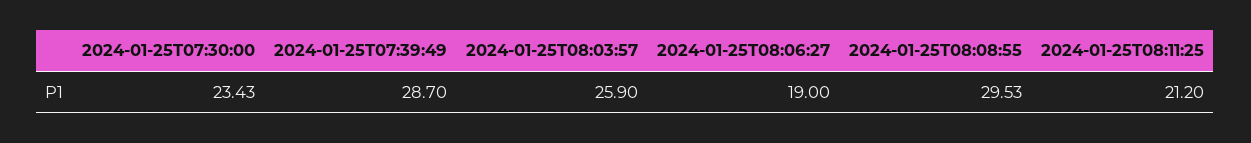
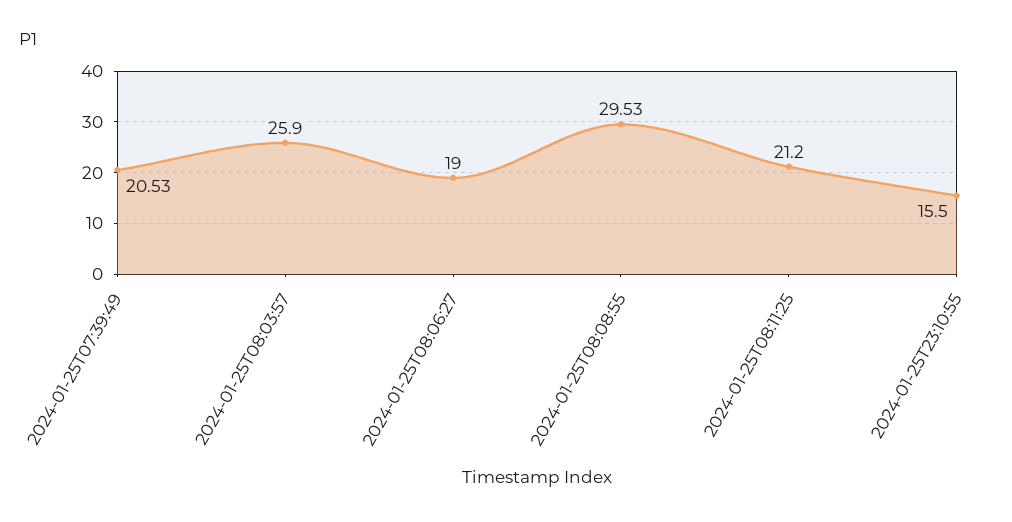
2024-01-25T07:30:00: 23.43 -> none
2024-01-25T07:39:49: 28.7 -> 20.53
2024-01-25T23:10:55: none -> 15.5

